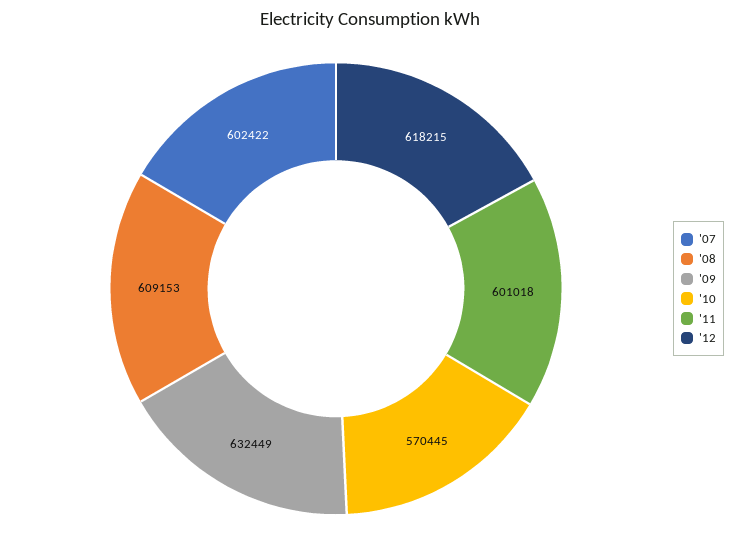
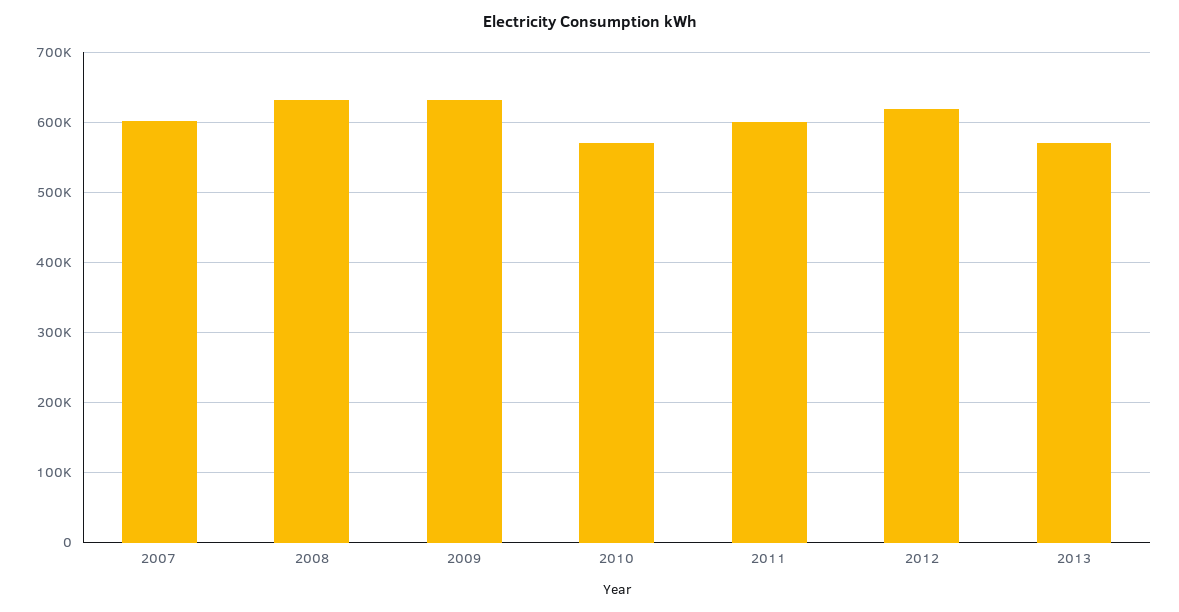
'08: 609153 -> 630000
2013: none -> 570000

